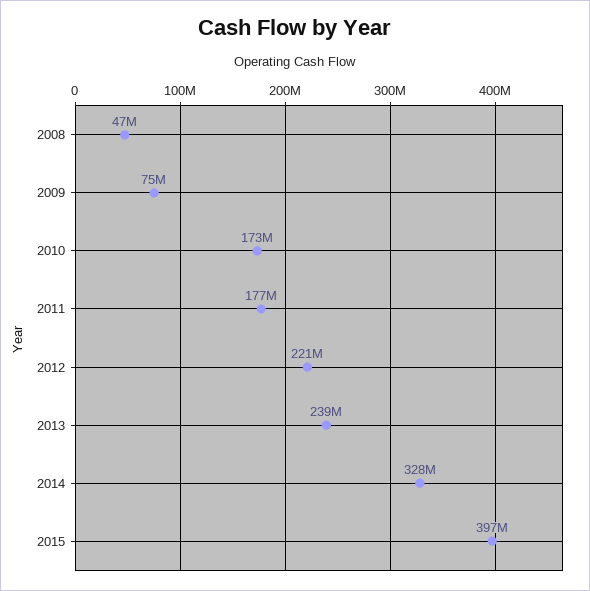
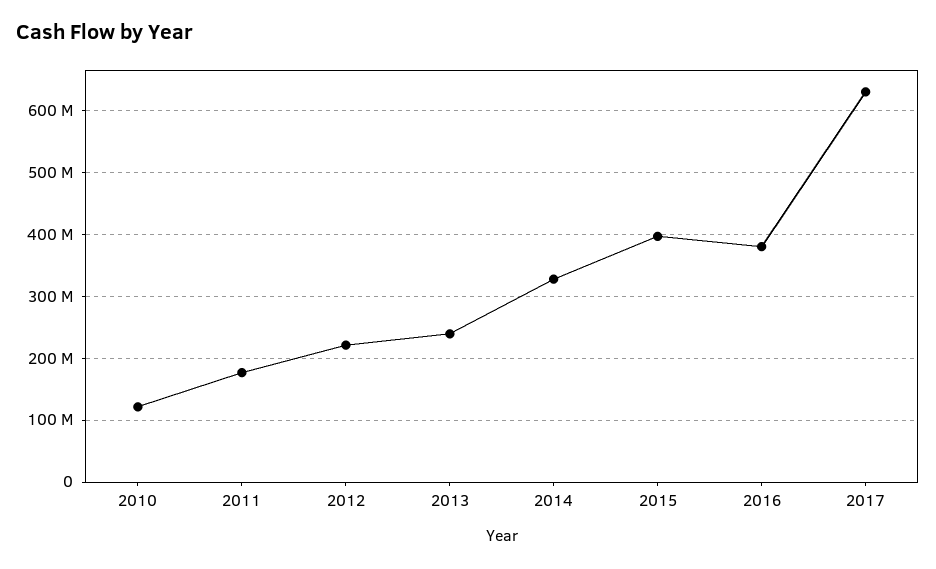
2008: 47000000 -> none
2009: 75000000 -> none
2010: 173000000 -> 120000000
2016: none -> 380000000
2017: none -> 630000000

